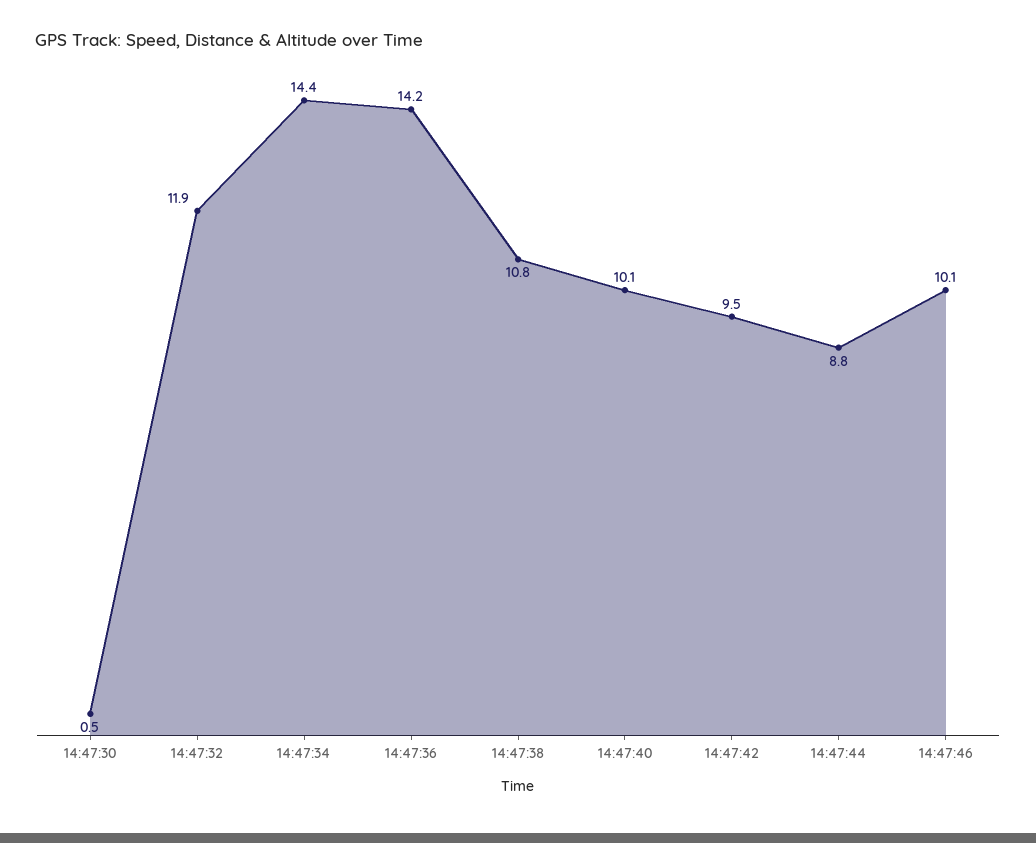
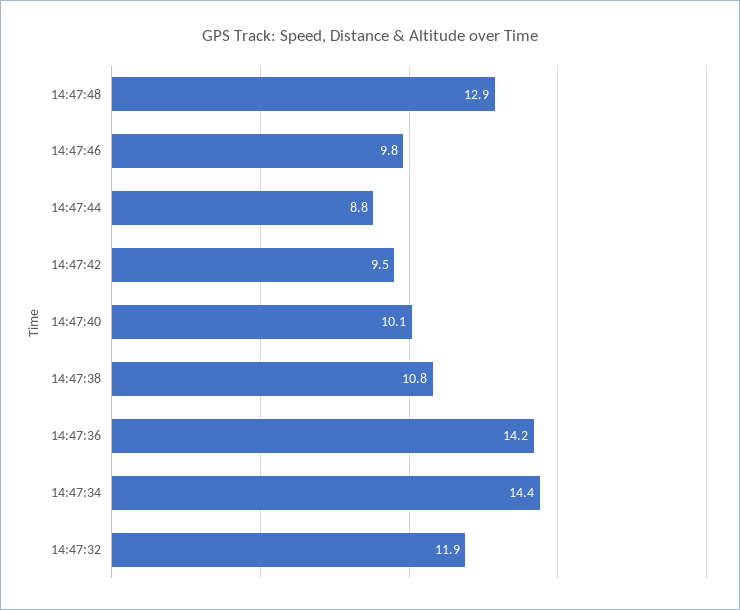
14:47:30: 0.5 -> none
14:47:46: 10.1 -> 9.8
14:47:48: none -> 12.9

